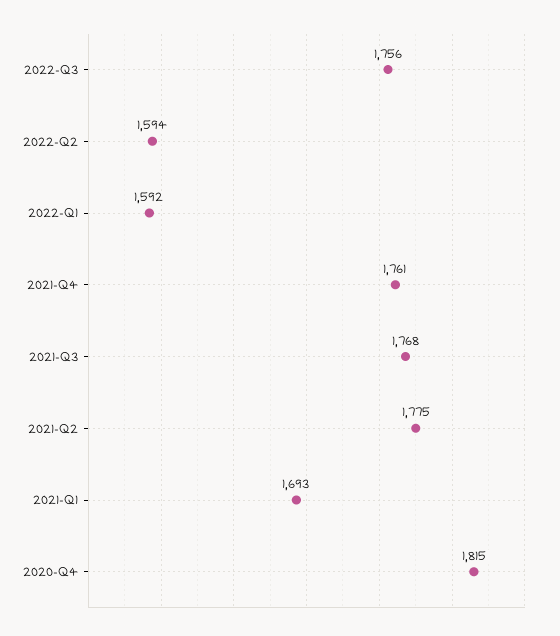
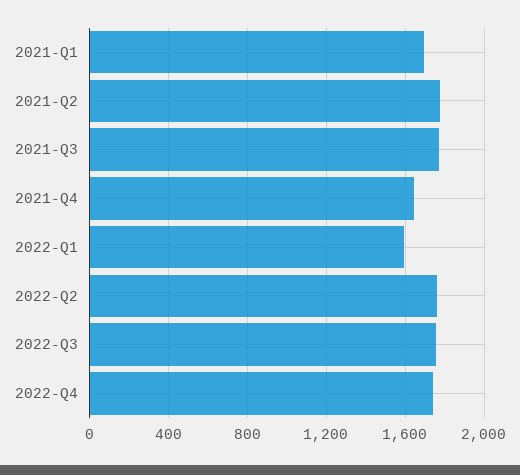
2022-Q2: 1594 -> 1750
2021-Q4: 1761 -> 1650
2020-Q4: 1815 -> none
2022-Q4: none -> 1750

